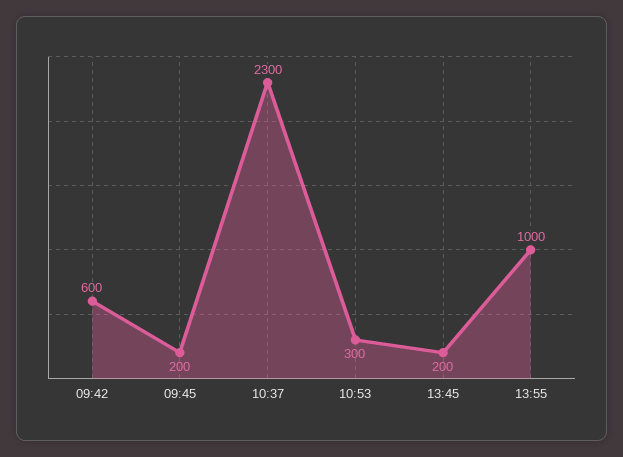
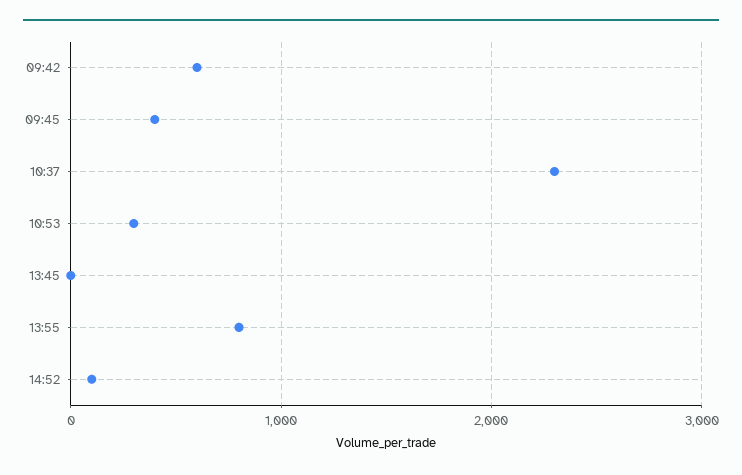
09:45: 200 -> 400
13:45: 200 -> 0
13:55: 1000 -> 800
14:52: none -> 100

